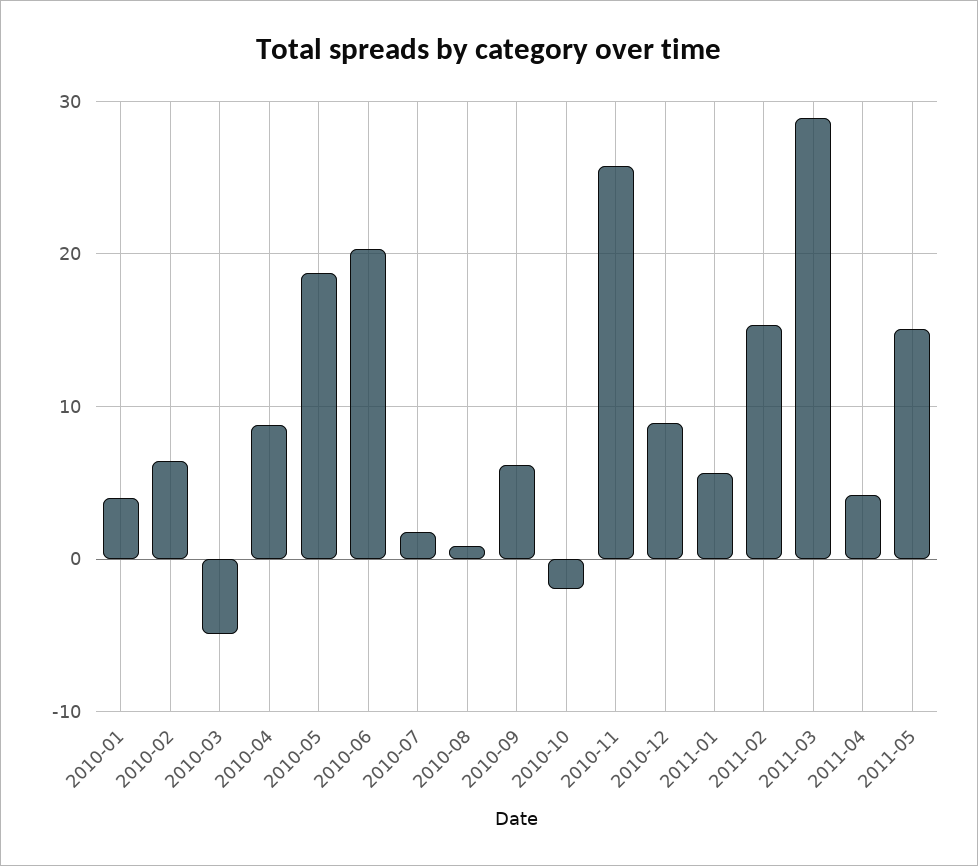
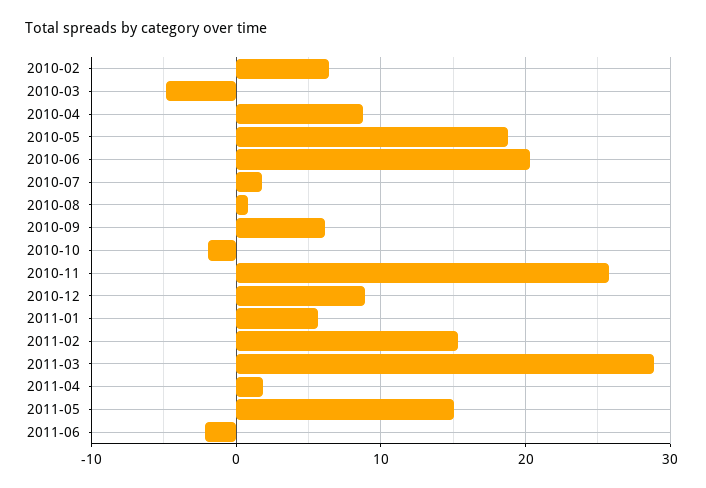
2010-01: 4 -> none
2011-04: 4 -> 2
2011-06: none -> -2

